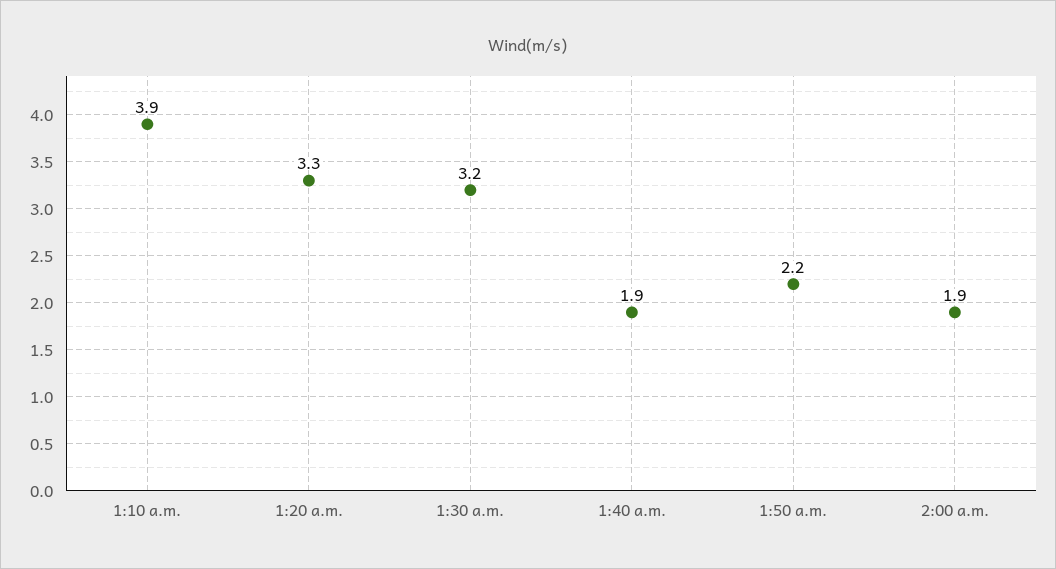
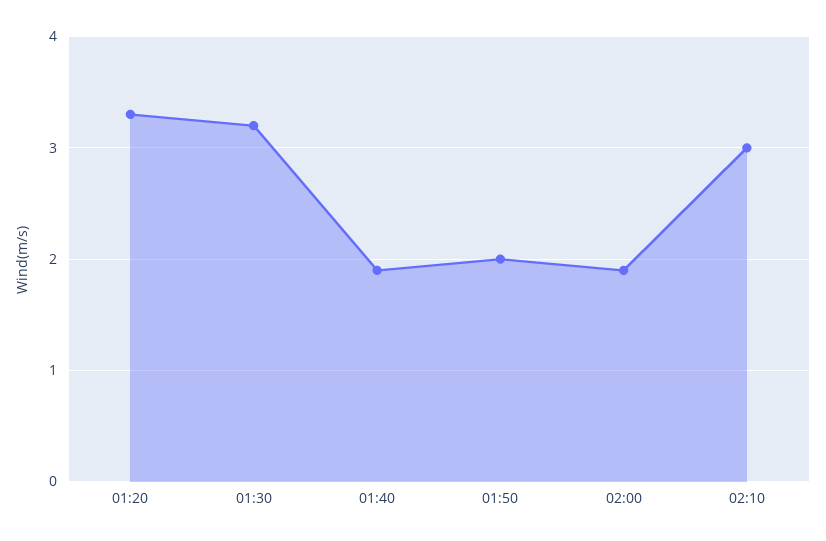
1:10 a.m.: 3.9 -> none
1:50 a.m.: 2.2 -> 2
02:10: none -> 3

